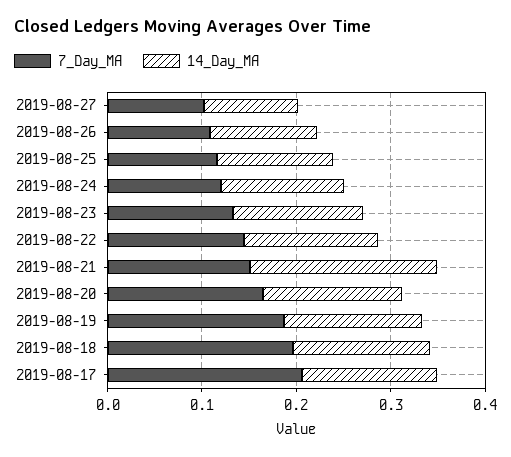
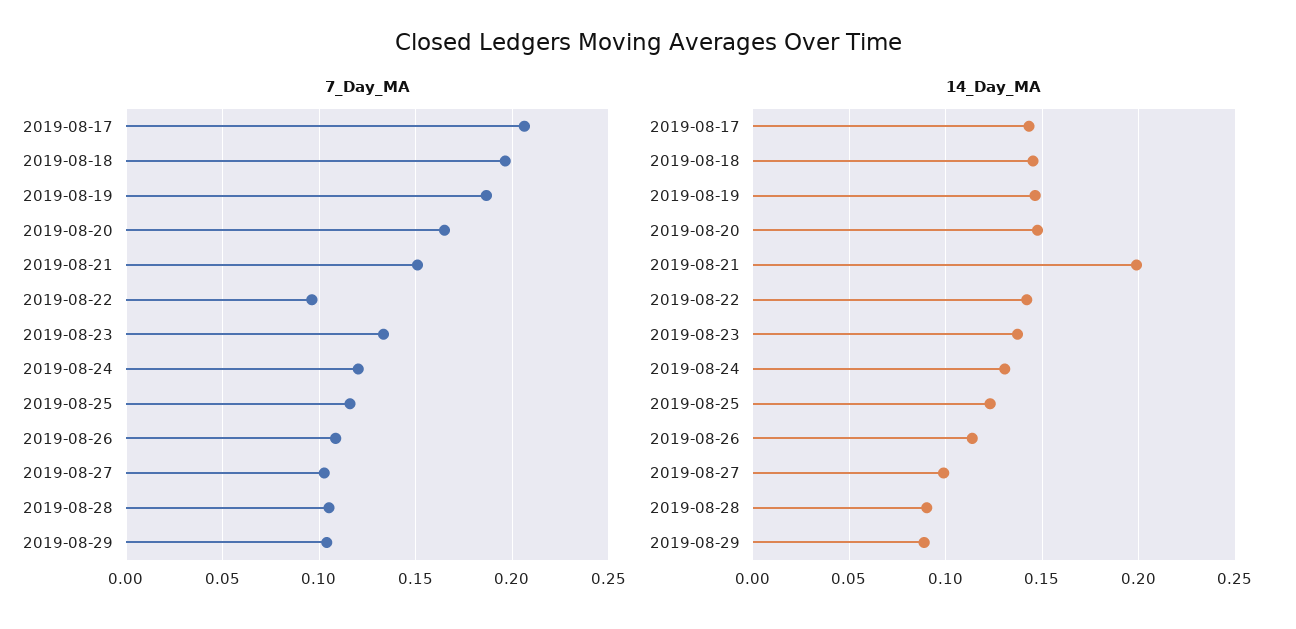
7_Day_MA, 2019-08-22: 0.14 -> 0.095
7_Day_MA, 2019-08-28: none -> 0.105
7_Day_MA, 2019-08-29: none -> 0.105
14_Day_MA, 2019-08-28: none -> 0.09
14_Day_MA, 2019-08-29: none -> 0.09

